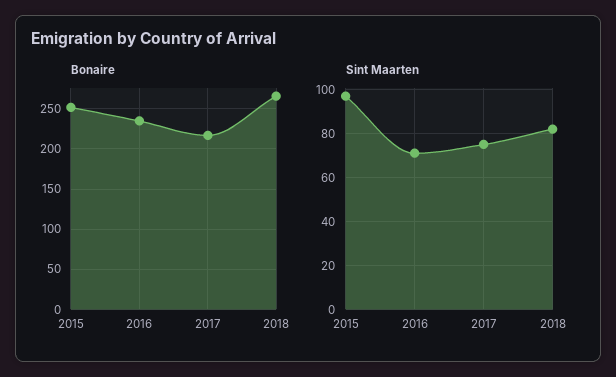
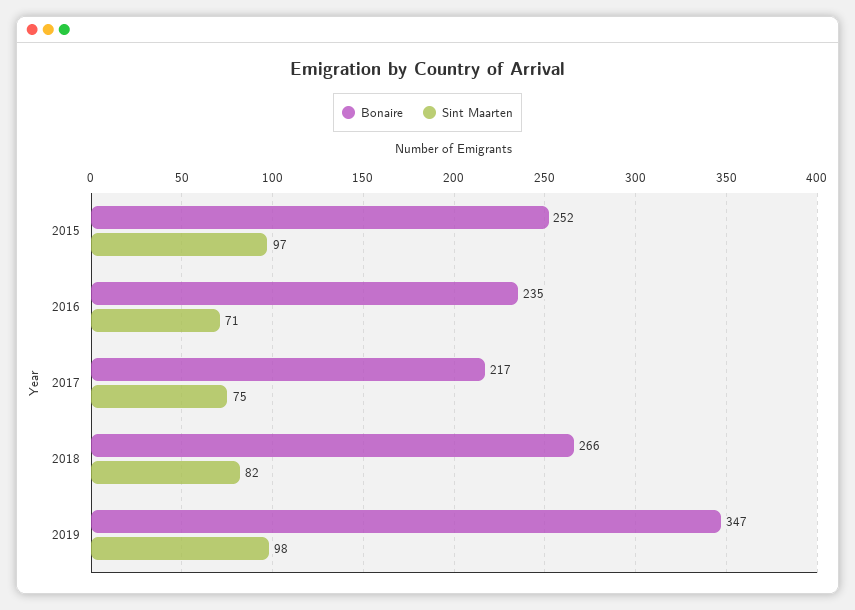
Bonaire, 2019: none -> 347
Sint Maarten, 2019: none -> 98

